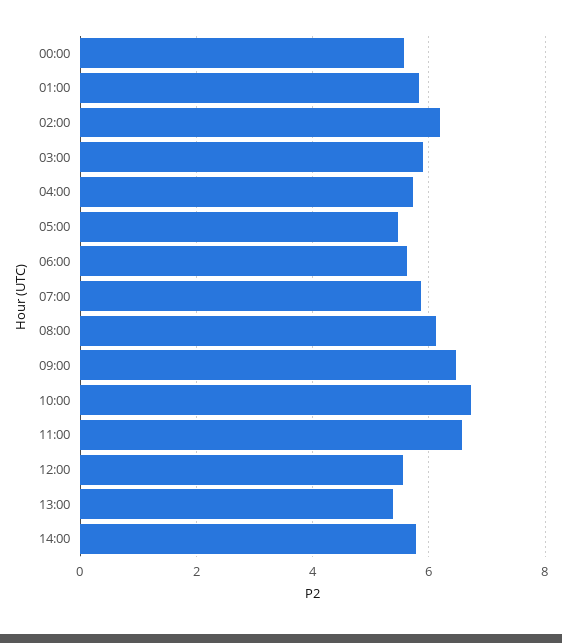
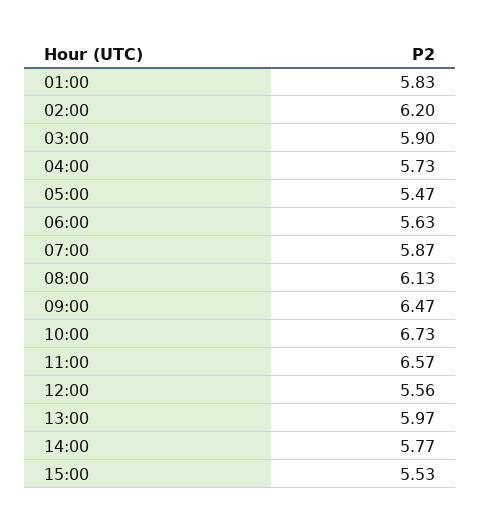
00:00: 5.6 -> none
13:00: 5.4 -> 5.97
15:00: none -> 5.53

